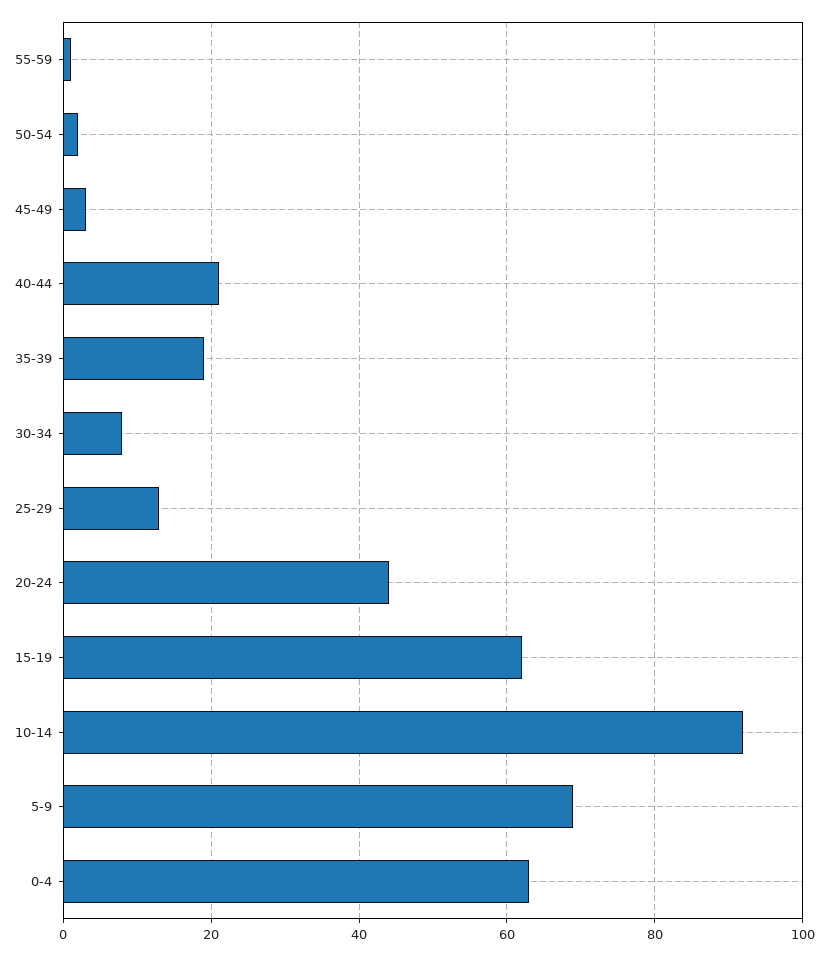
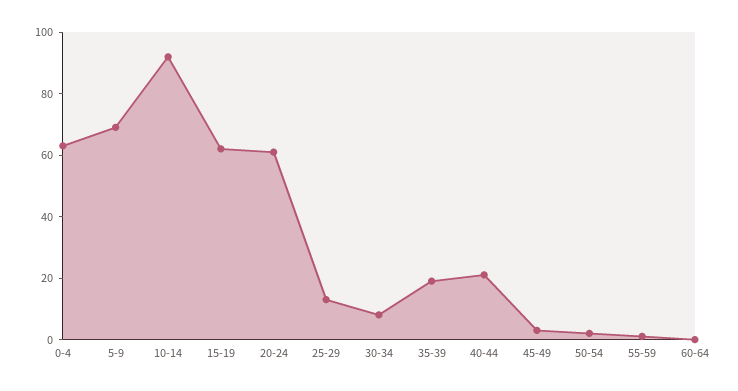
20-24: 45 -> 60
60-64: none -> 0

